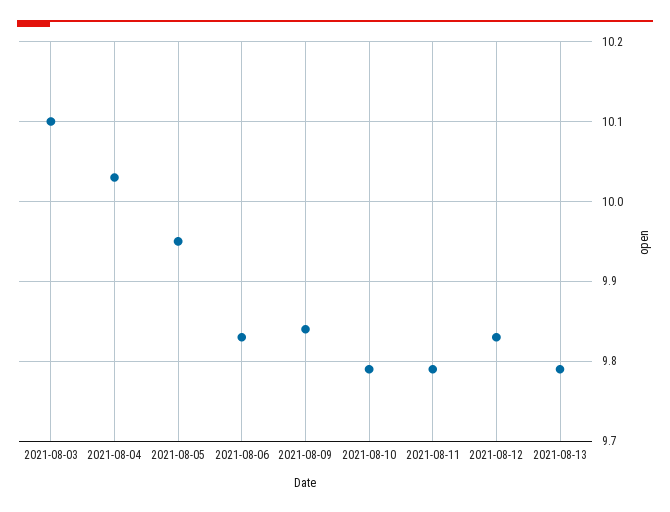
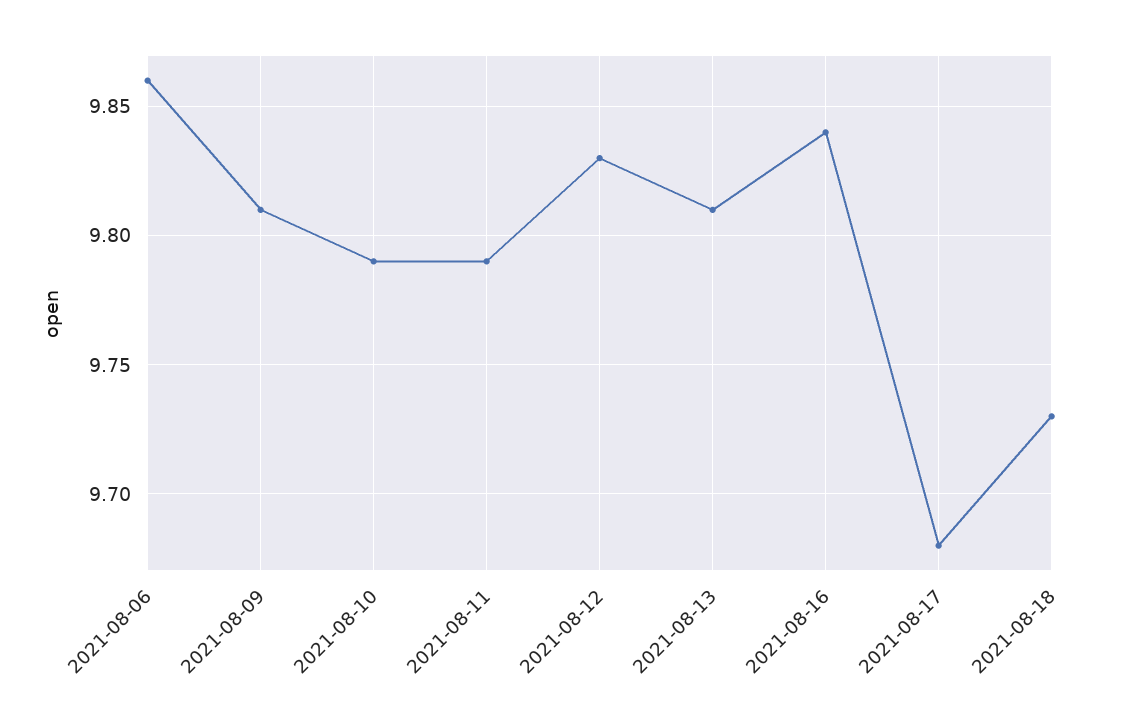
2021-08-03: 10.1 -> none
2021-08-04: 10.03 -> none
2021-08-05: 9.95 -> none
2021-08-06: 9.83 -> 9.86
2021-08-09: 9.84 -> 9.81
2021-08-13: 9.79 -> 9.81
2021-08-16: none -> 9.84
2021-08-17: none -> 9.68
2021-08-18: none -> 9.73

